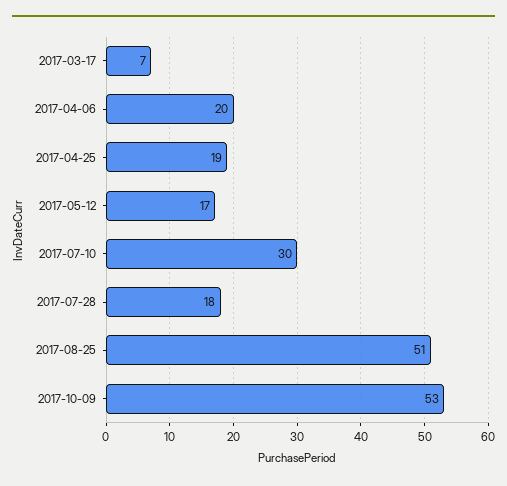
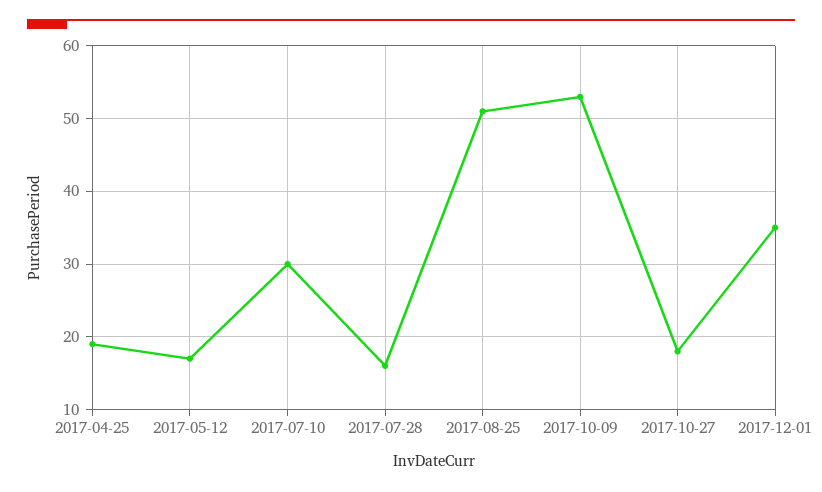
2017-03-17: 7 -> none
2017-04-06: 20 -> none
2017-07-28: 18 -> 16
2017-10-27: none -> 18
2017-12-01: none -> 35

